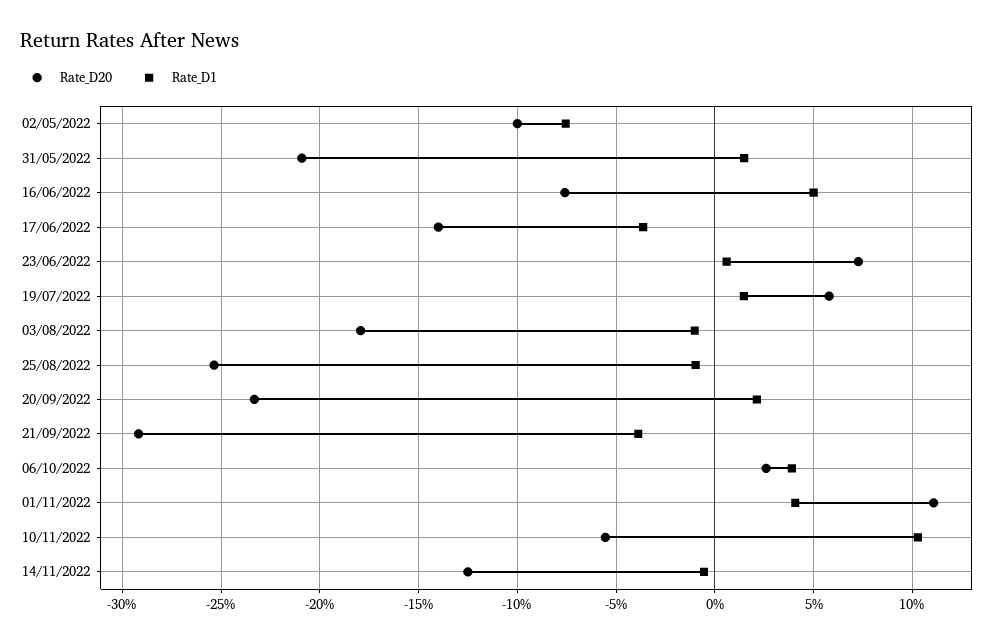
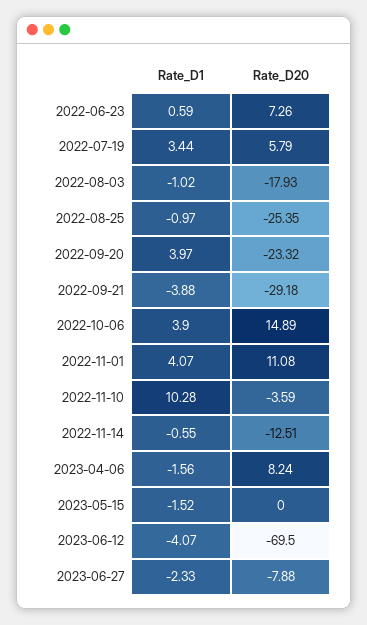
Rate_D20, 02/05/2022: -10 -> none
Rate_D1, 02/05/2022: -7.5 -> none
Rate_D20, 31/05/2022: -21 -> none
Rate_D1, 31/05/2022: 1.5 -> none
Rate_D20, 16/06/2022: -7.5 -> none
Rate_D1, 16/06/2022: 5 -> none
Rate_D20, 17/06/2022: -14 -> none
Rate_D1, 17/06/2022: -3.5 -> none
Rate_D1, 19/07/2022: 1.5 -> 3.44
Rate_D1, 20/09/2022: 2 -> 3.97
Rate_D20, 06/10/2022: 2.5 -> 14.89
Rate_D20, 10/11/2022: -5.5 -> -3.59
Rate_D1, 2023-04-06: none -> -1.56
Rate_D20, 2023-04-06: none -> 8.24
Rate_D1, 2023-05-15: none -> -1.52
Rate_D20, 2023-05-15: none -> 0
Rate_D1, 2023-06-12: none -> -4.07
Rate_D20, 2023-06-12: none -> -69.5
Rate_D1, 2023-06-27: none -> -2.33
Rate_D20, 2023-06-27: none -> -7.88

